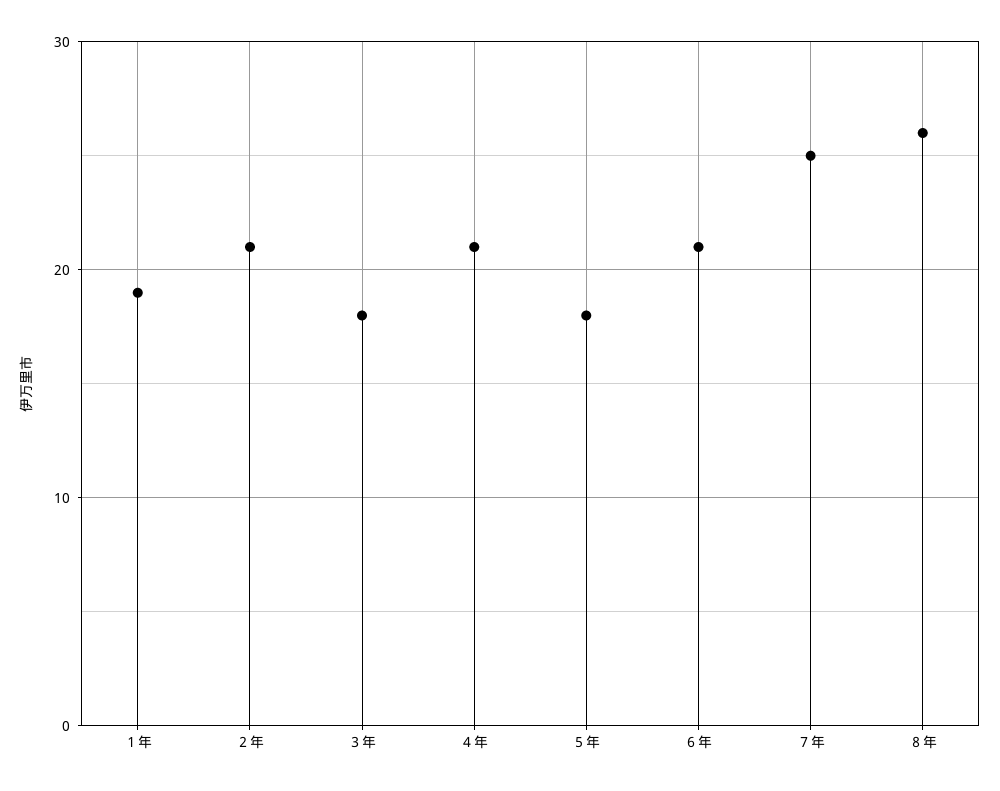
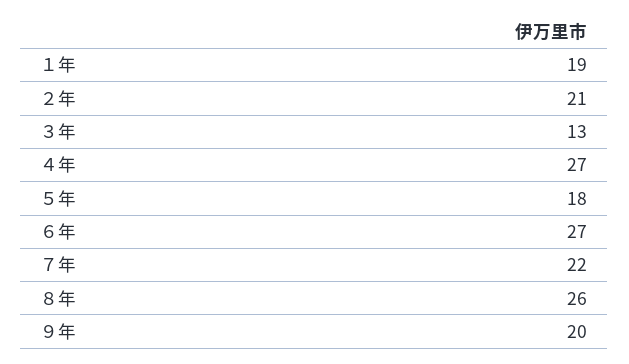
３年: 18 -> 13
４年: 21 -> 27
６年: 21 -> 27
７年: 25 -> 22
９年: none -> 20

